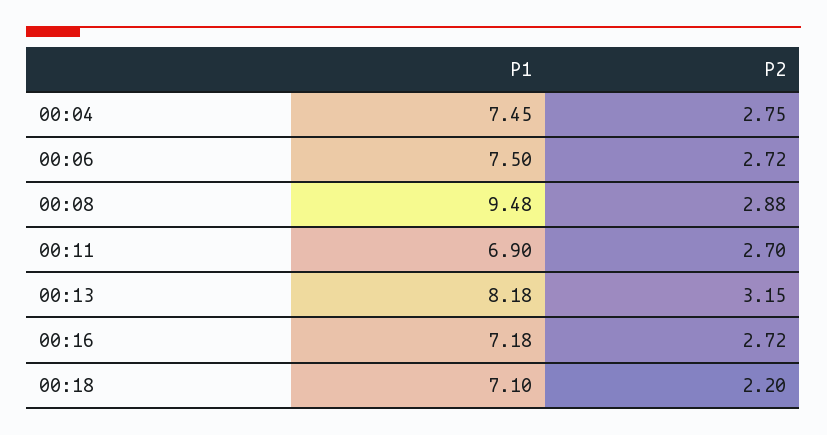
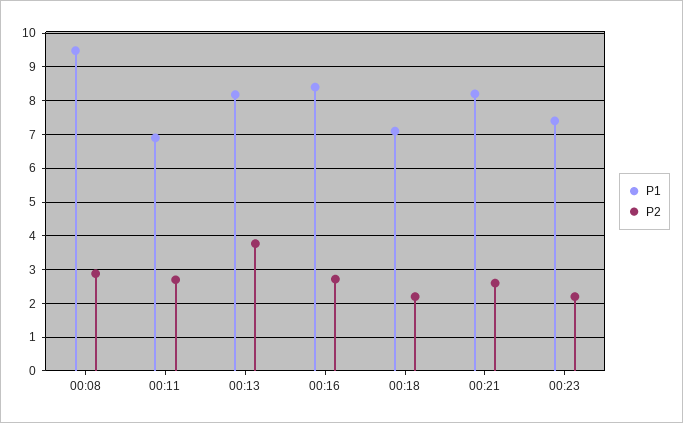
P1, 00:04: 7.45 -> none
P2, 00:04: 2.75 -> none
P1, 00:06: 7.5 -> none
P2, 00:06: 2.72 -> none
P2, 00:13: 3.15 -> 3.8
P1, 00:16: 7.18 -> 8.4
P1, 00:21: none -> 8.2
P2, 00:21: none -> 2.6
P1, 00:23: none -> 7.4
P2, 00:23: none -> 2.2

